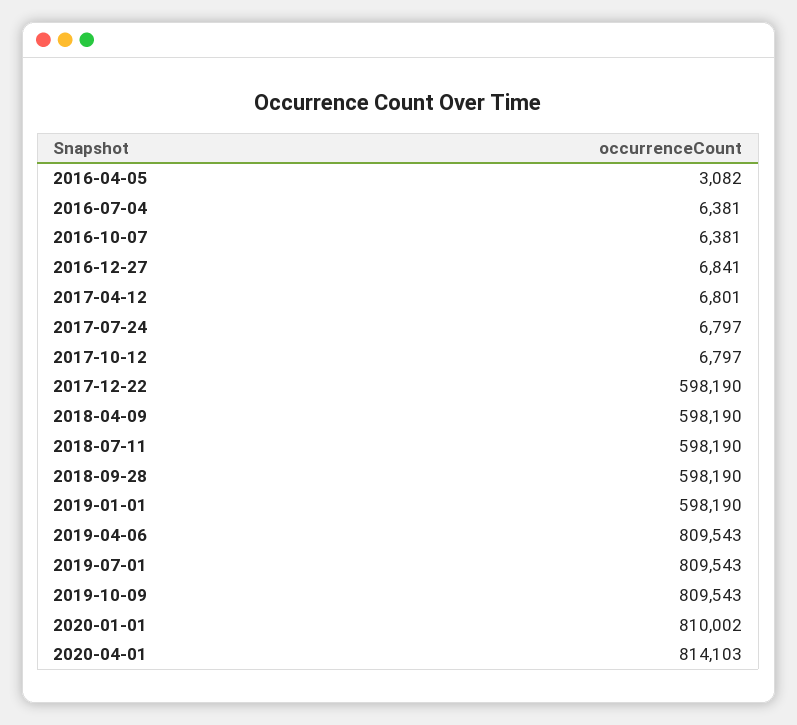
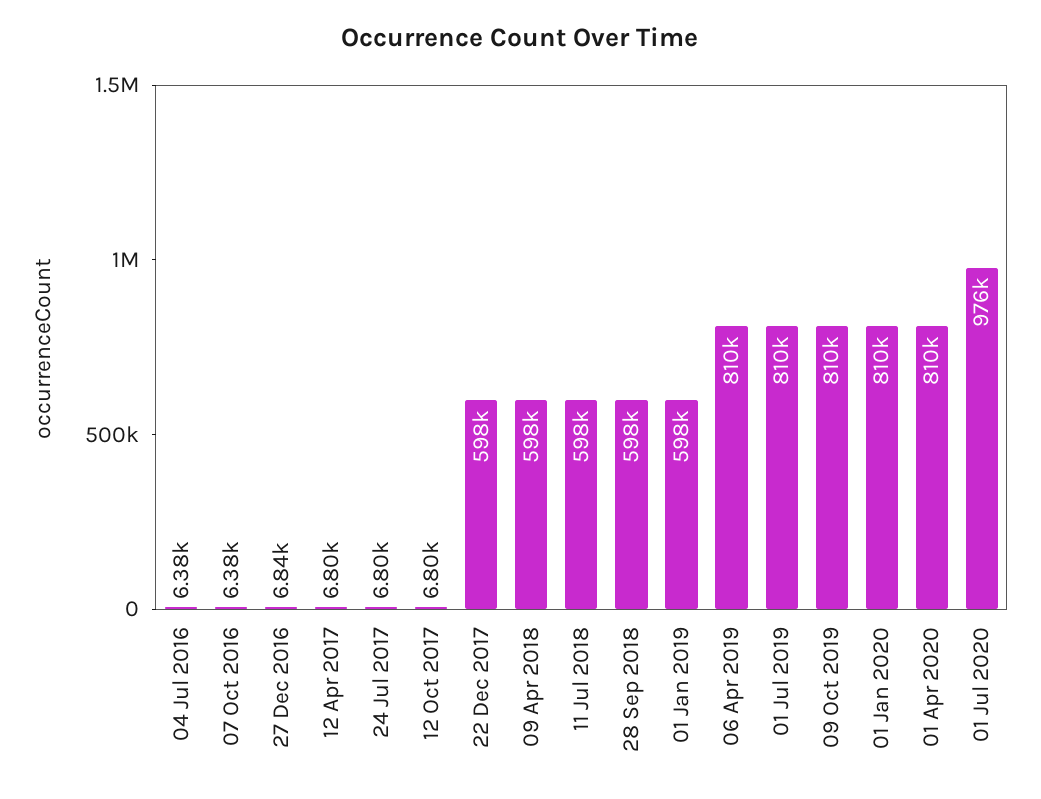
2016-04-05: 3082 -> none
2020-04-01: 814103 -> 810000
01 Jul 2020: none -> 976000

